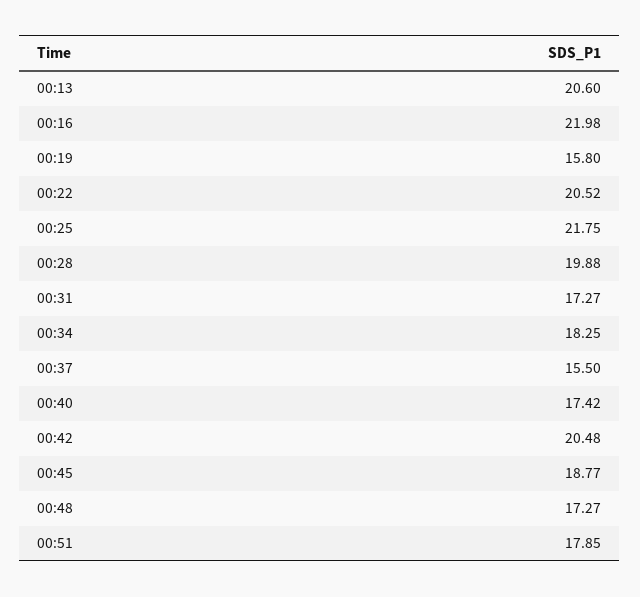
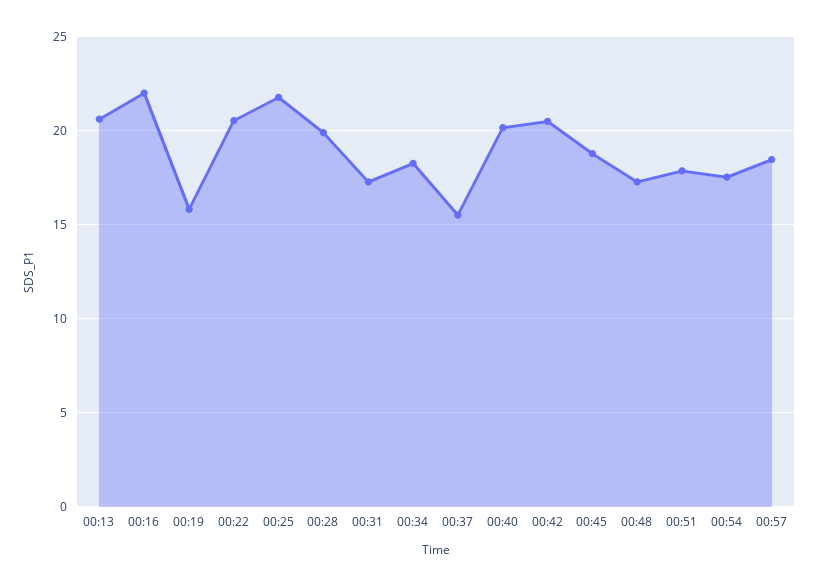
00:40: 17.42 -> 20
00:54: none -> 17.5
00:57: none -> 18.5

